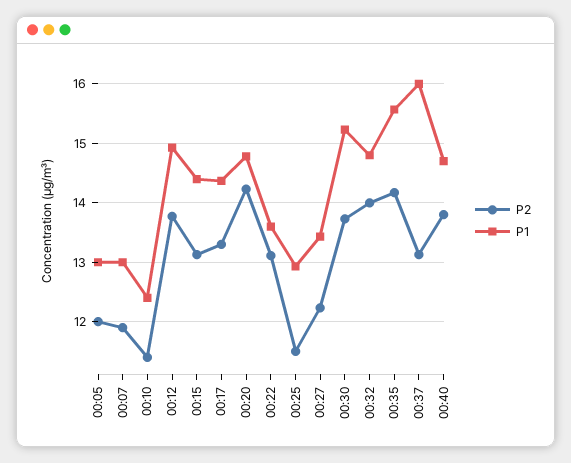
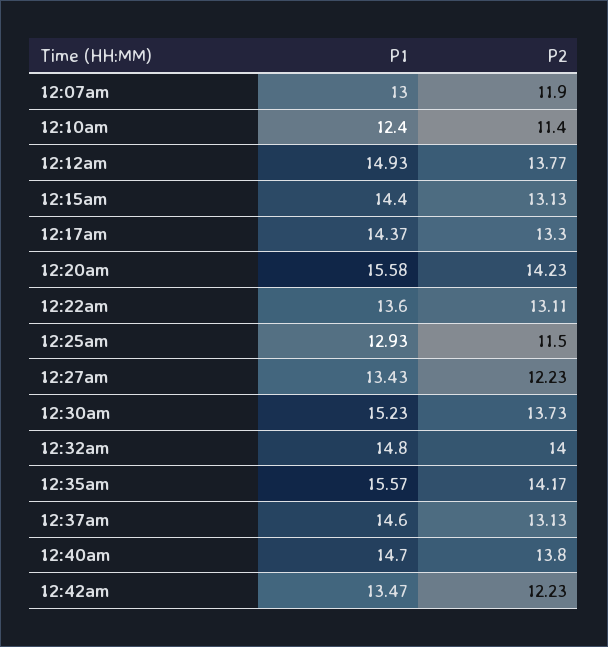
P2, 00:05: 12 -> none
P1, 00:05: 13 -> none
P1, 00:20: 14.8 -> 15.58
P1, 00:37: 16 -> 14.6
P1, 12:42am: none -> 13.47
P2, 12:42am: none -> 12.23

